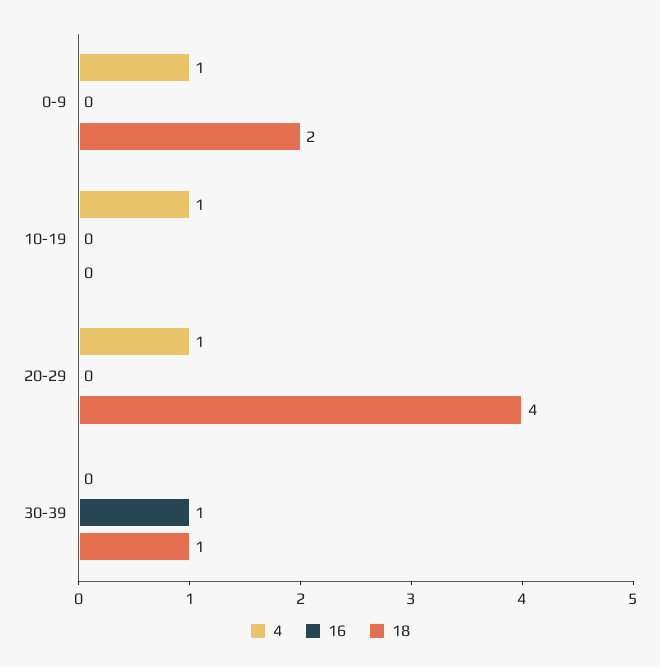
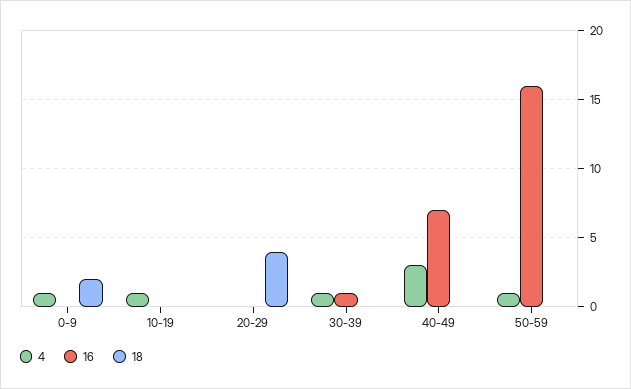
4, 20-29: 1 -> 0
4, 30-39: 0 -> 1
18, 30-39: 1 -> 0
4, 40-49: none -> 3
16, 40-49: none -> 7
18, 40-49: none -> 0
4, 50-59: none -> 1
16, 50-59: none -> 16
18, 50-59: none -> 0

